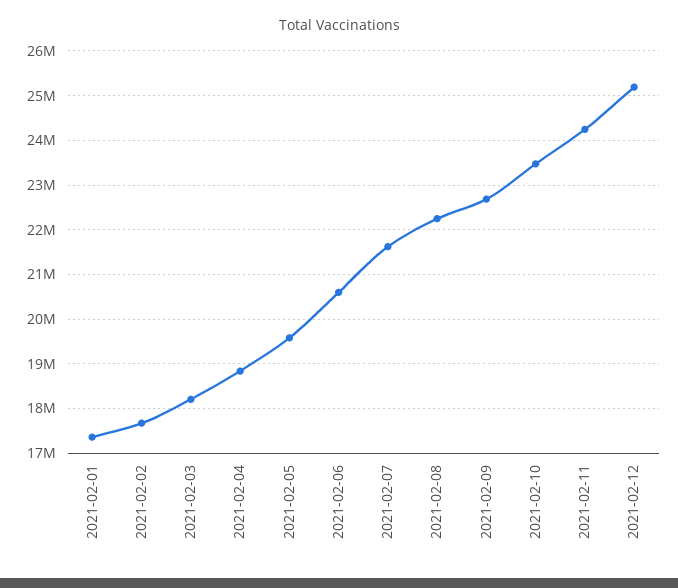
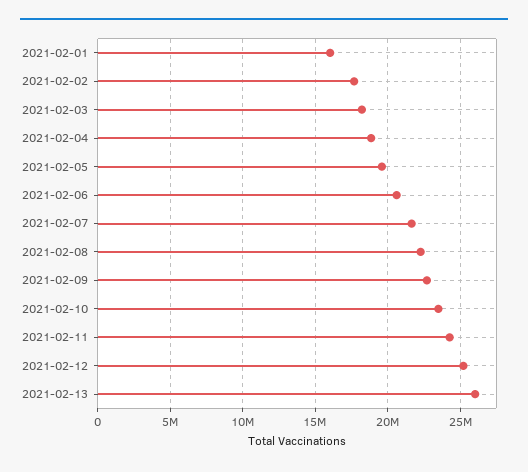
2021-02-01: 17400000 -> 16000000
2021-02-13: none -> 26000000

